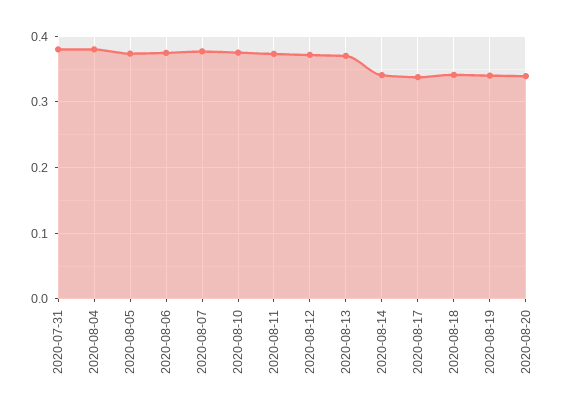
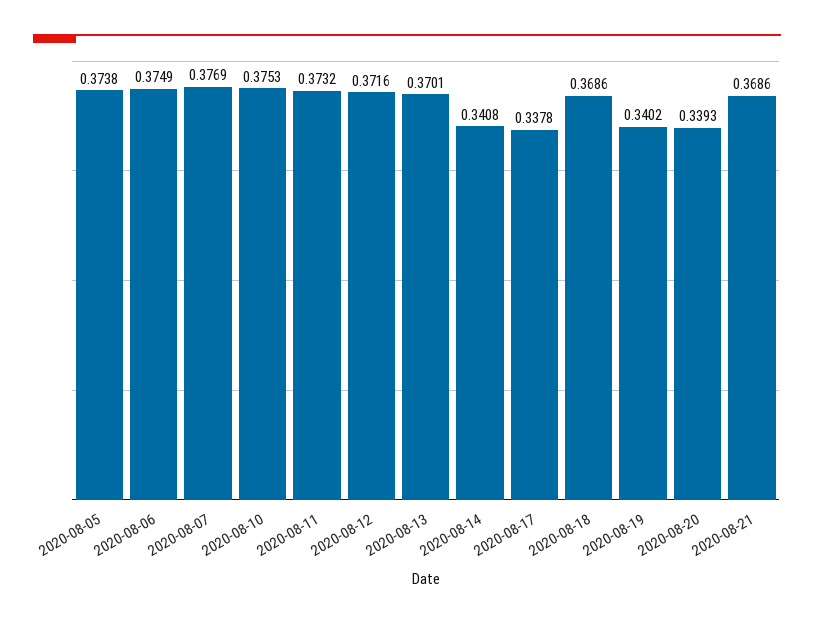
2020-07-31: 0.38 -> none
2020-08-04: 0.38 -> none
2020-08-18: 0.34 -> 0.3686
2020-08-21: none -> 0.3686

